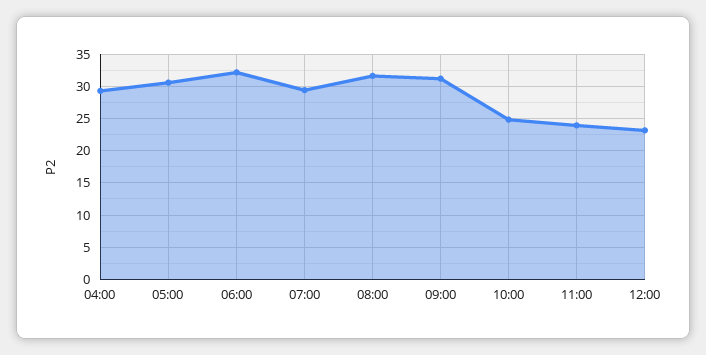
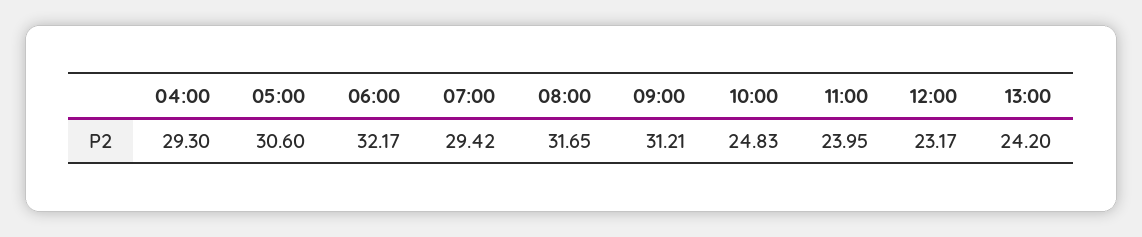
13:00: none -> 24.2

